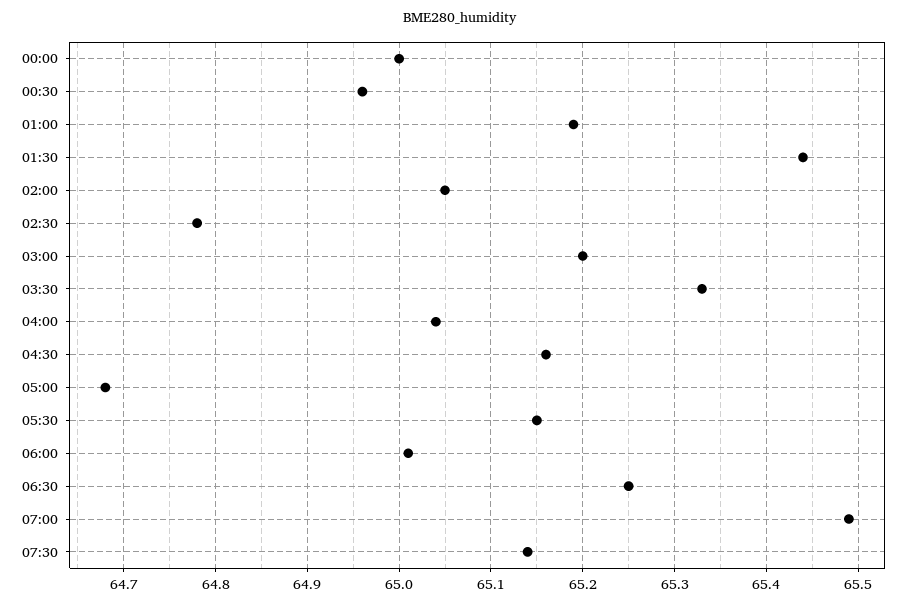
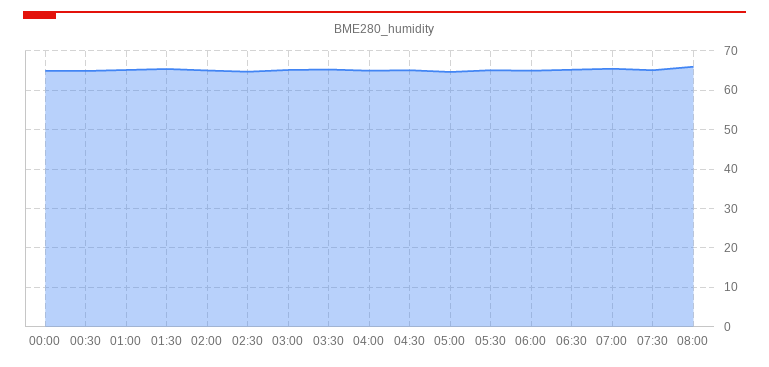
08:00: none -> 66

